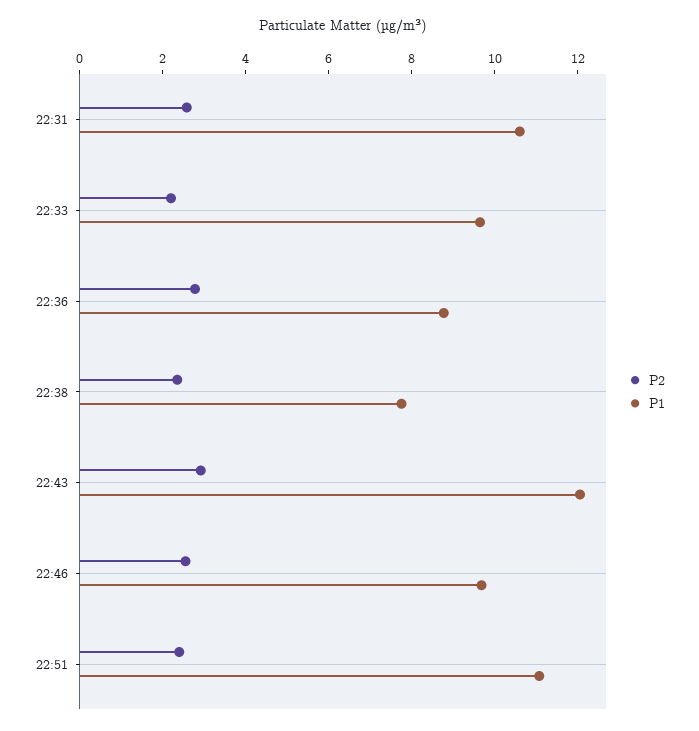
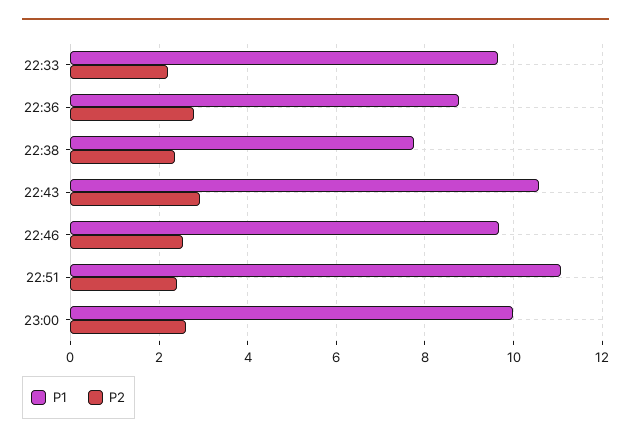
P2, 22:31: 2.5 -> none
P1, 22:31: 10.5 -> none
P1, 22:43: 12 -> 10.6
P1, 23:00: none -> 10
P2, 23:00: none -> 2.6

